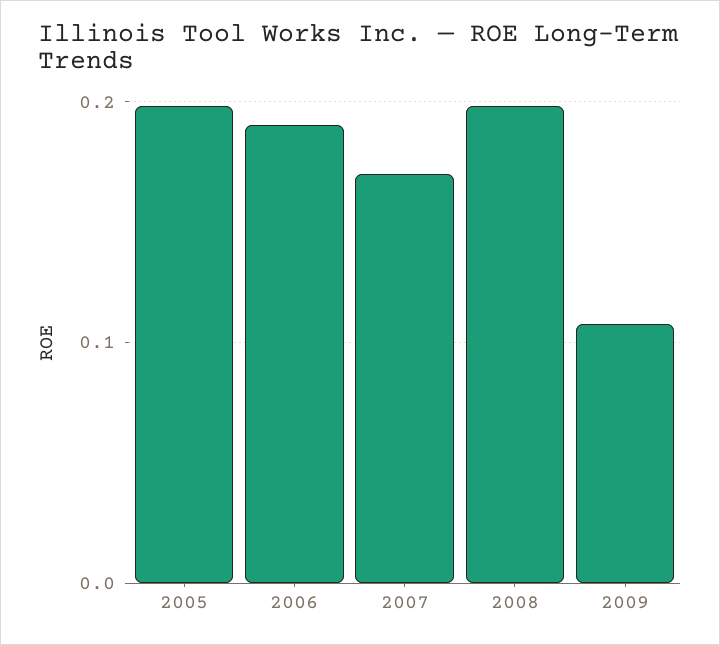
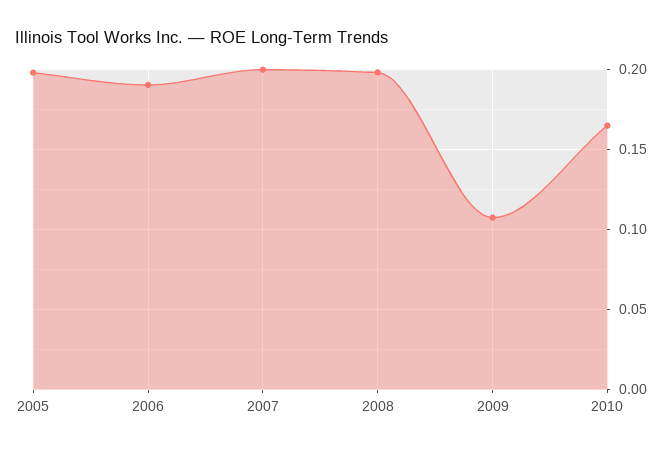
2007: 0.17 -> 0.2
2010: none -> 0.165

